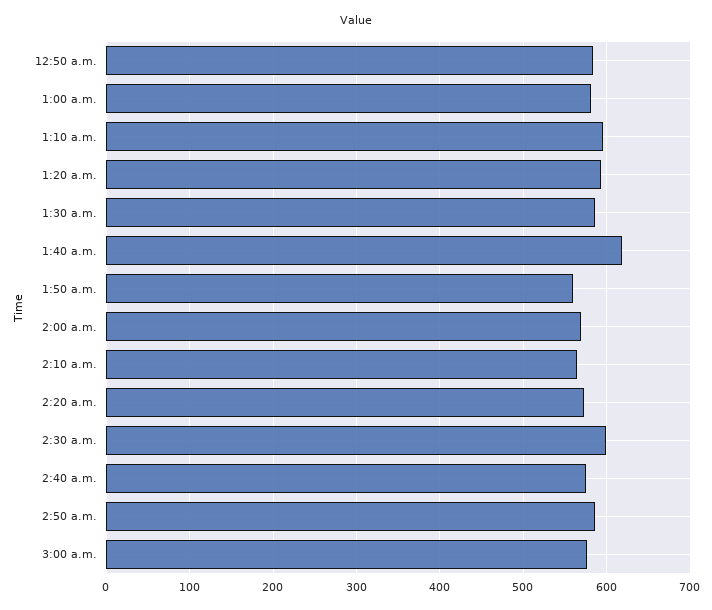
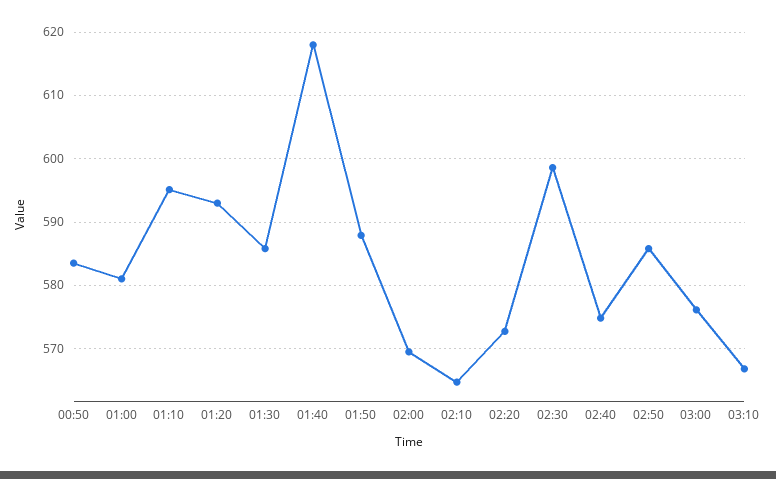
1:50 a.m.: 560 -> 588
03:10: none -> 567

